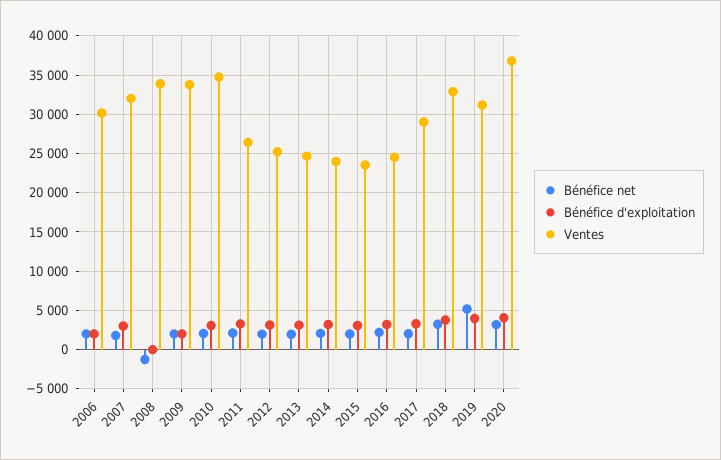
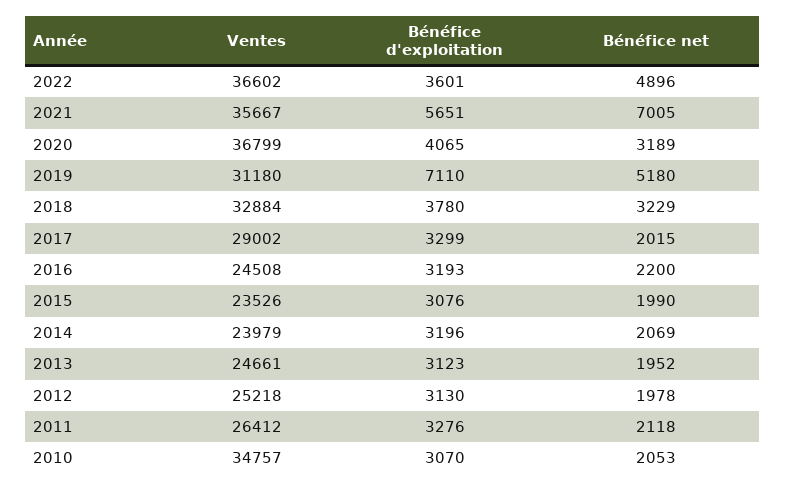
Bénéfice net, 2006: 2000 -> none
Bénéfice d'exploitation, 2006: 2000 -> none
Ventes, 2006: 30000 -> none
Bénéfice net, 2007: 2000 -> none
Bénéfice d'exploitation, 2007: 3000 -> none
Ventes, 2007: 32000 -> none
Bénéfice net, 2008: -1000 -> none
Bénéfice d'exploitation, 2008: 0 -> none
Ventes, 2008: 34000 -> none
Bénéfice net, 2009: 2000 -> none
Bénéfice d'exploitation, 2009: 2000 -> none
Ventes, 2009: 34000 -> none
Bénéfice d'exploitation, 2019: 4000 -> 7110
Ventes, 2022: none -> 36602
Bénéfice d'exploitation, 2022: none -> 3601
Bénéfice net, 2022: none -> 4896
Ventes, 2021: none -> 35667
Bénéfice d'exploitation, 2021: none -> 5651
Bénéfice net, 2021: none -> 7005

